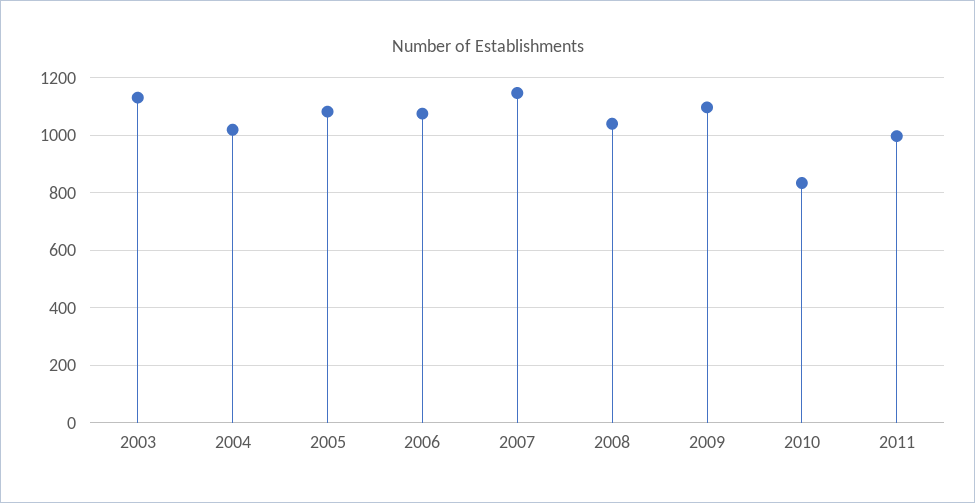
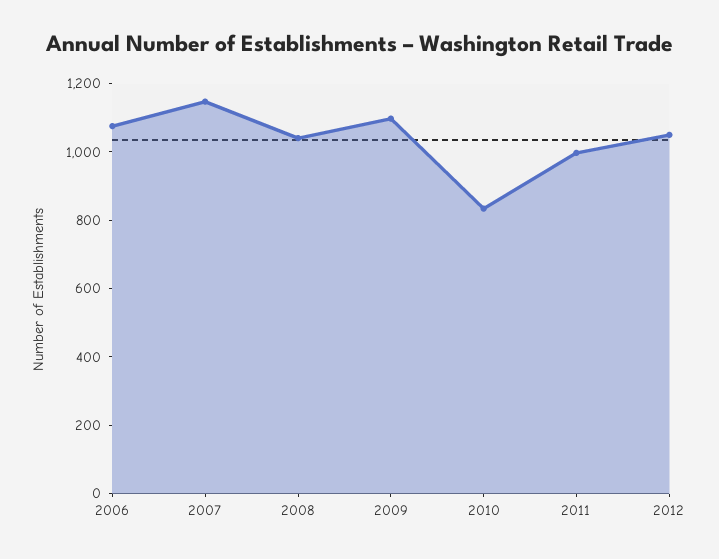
2003: 1125 -> none
2004: 1025 -> none
2005: 1075 -> none
2012: none -> 1050

